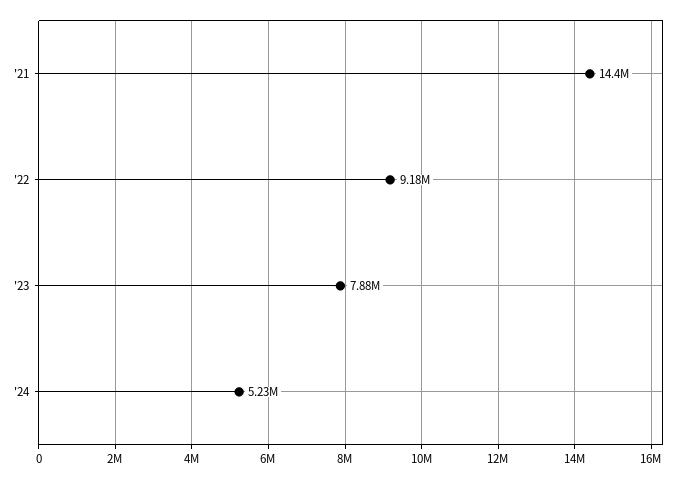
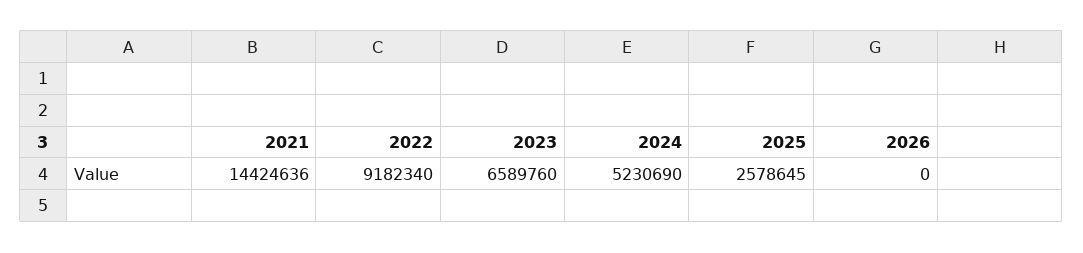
'23: 7880000 -> 6589760
2025: none -> 2578645
2026: none -> 0

